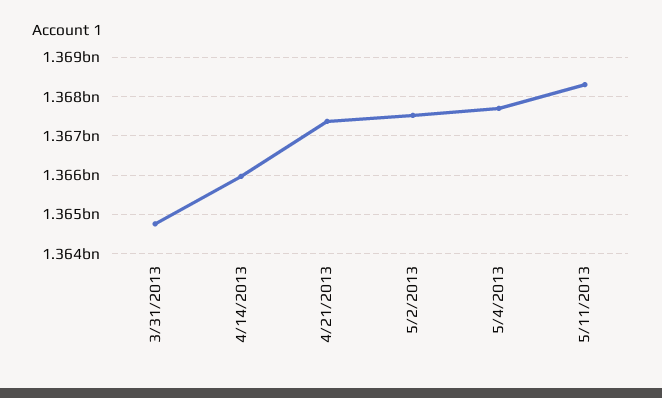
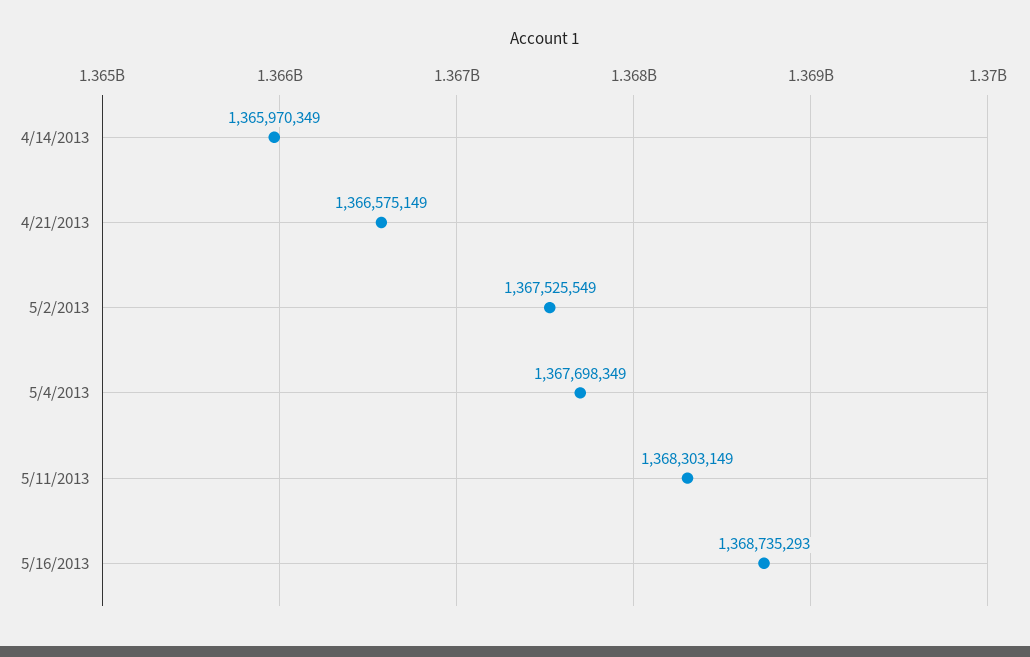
3/31/2013: 1364800000 -> none
4/21/2013: 1367400000 -> 1366575149
5/16/2013: none -> 1368735293

